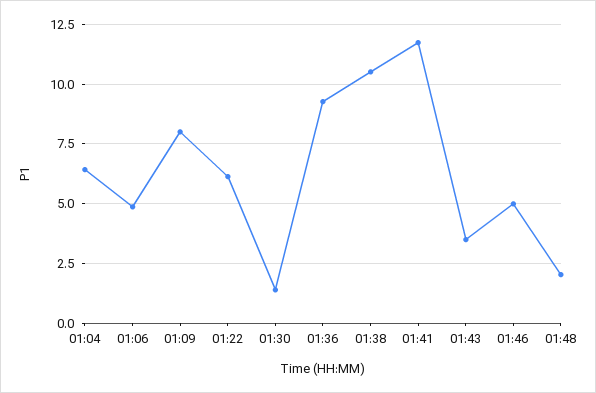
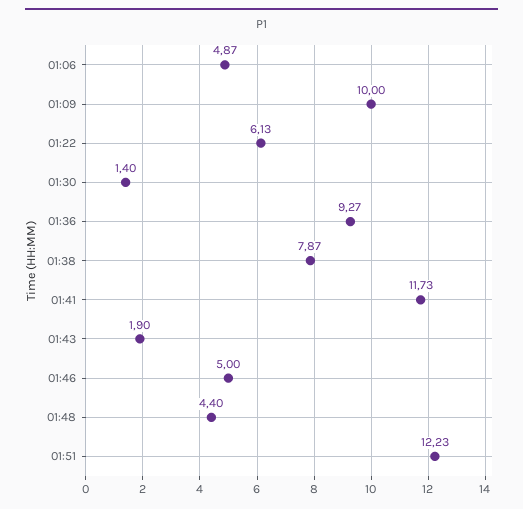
01:04: 6.5 -> none
01:09: 8 -> 10
01:38: 10.5 -> 7.87
01:43: 3.5 -> 1.9
01:48: 2 -> 4.4
01:51: none -> 12.23

